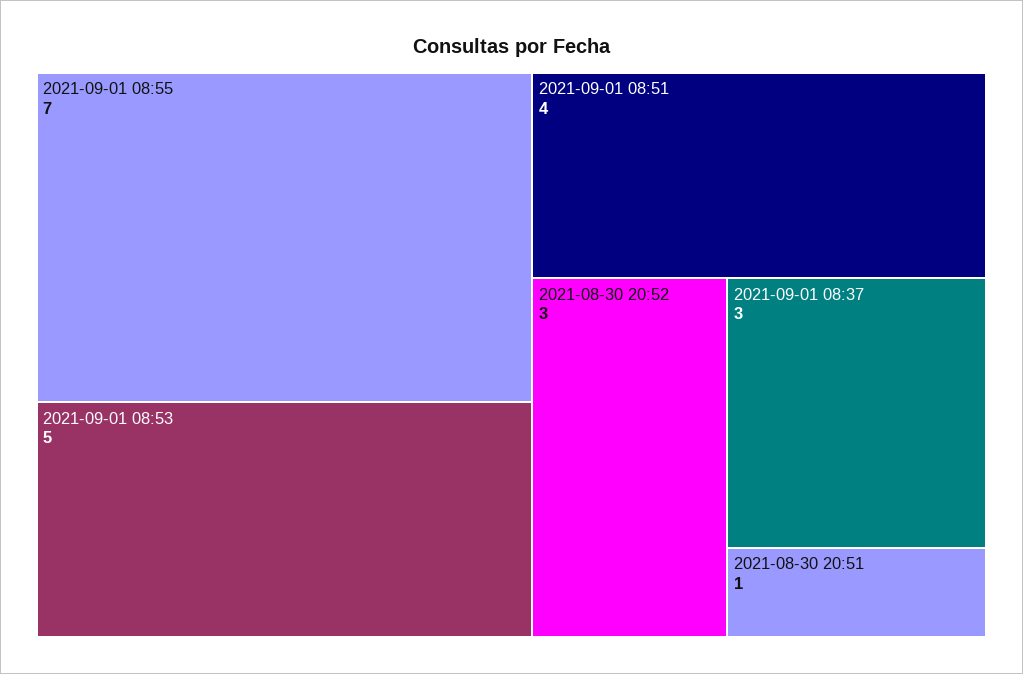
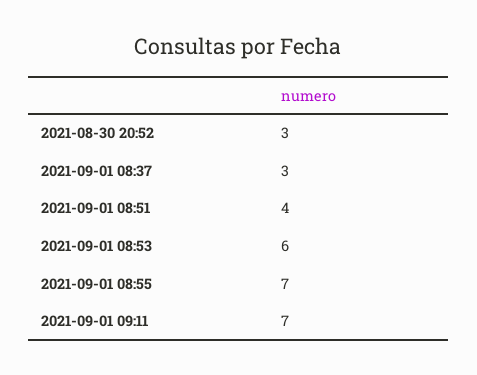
2021-09-01 08:53: 5 -> 6
2021-08-30 20:51: 1 -> none
2021-09-01 09:11: none -> 7

